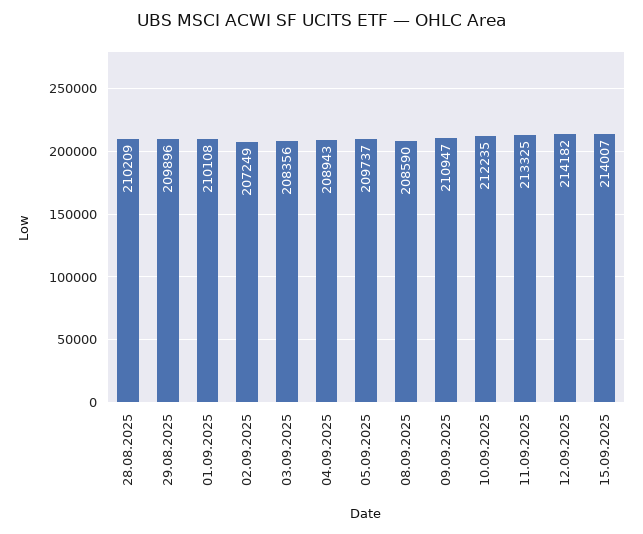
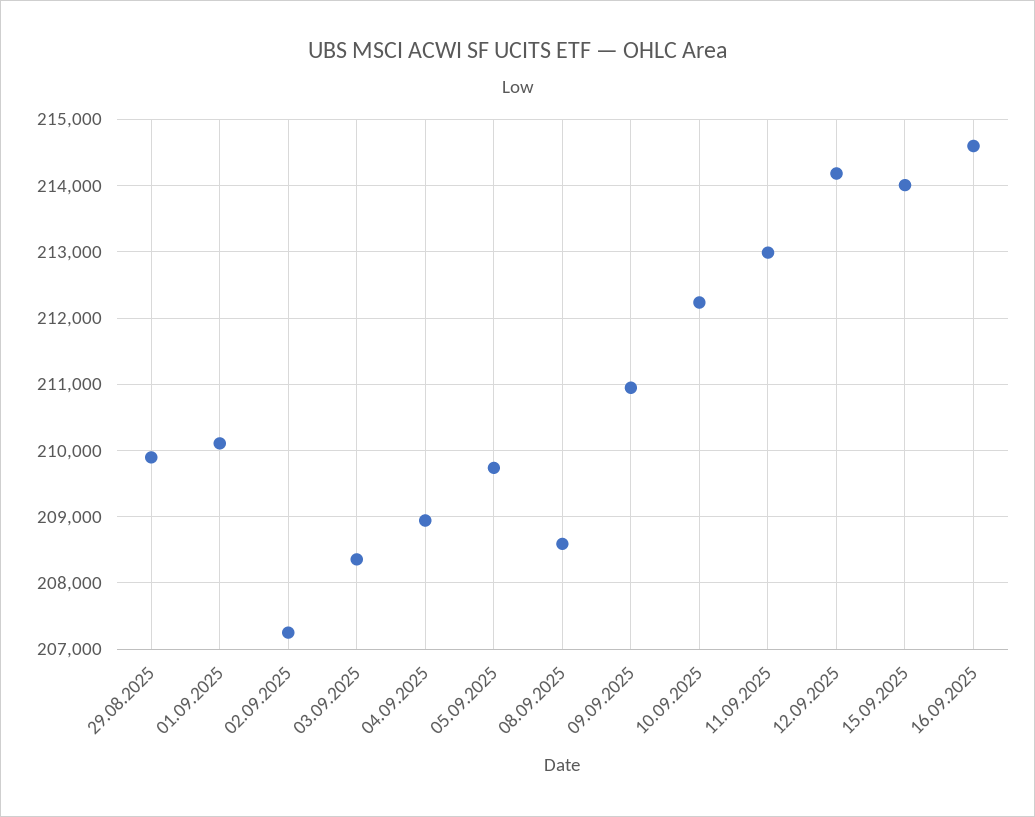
28.08.2025: 210209 -> none
11.09.2025: 213325 -> 213000
16.09.2025: none -> 214600

